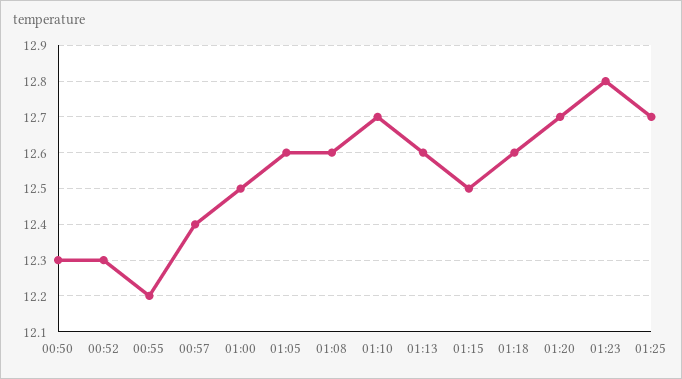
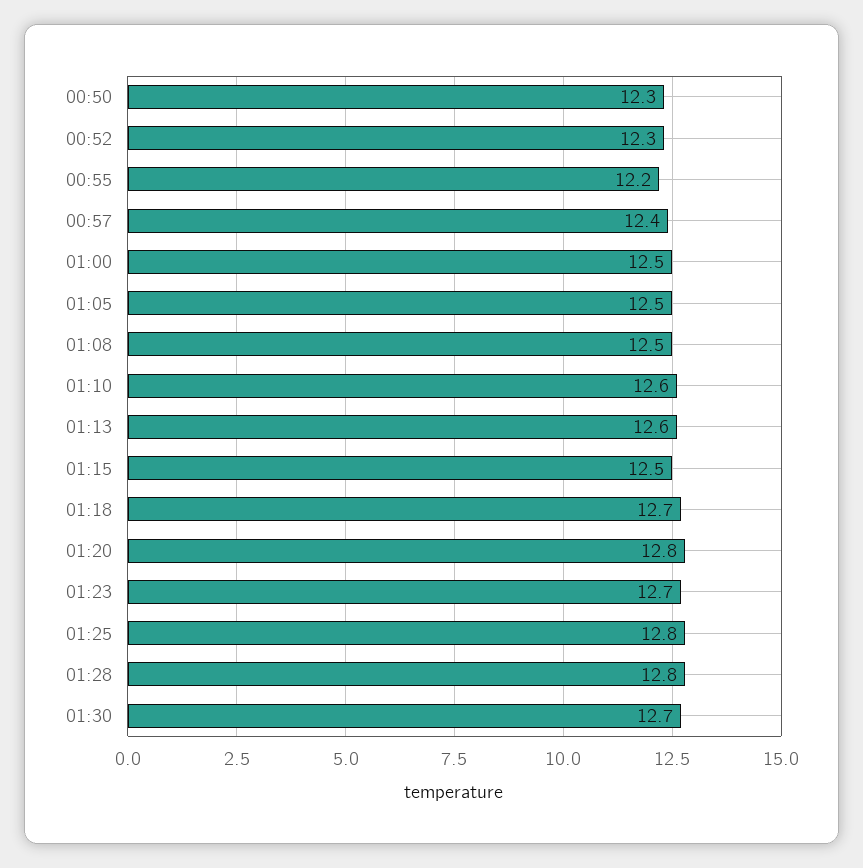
01:05: 12.6 -> 12.5
01:08: 12.6 -> 12.5
01:10: 12.7 -> 12.6
01:18: 12.6 -> 12.7
01:20: 12.7 -> 12.8
01:23: 12.8 -> 12.7
01:25: 12.7 -> 12.8
01:28: none -> 12.8
01:30: none -> 12.7

